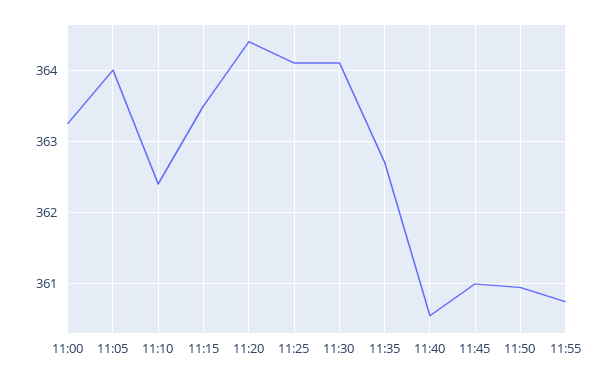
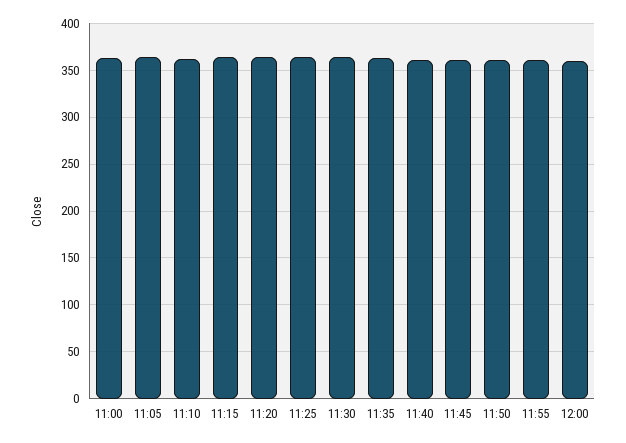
12:00: none -> 360

